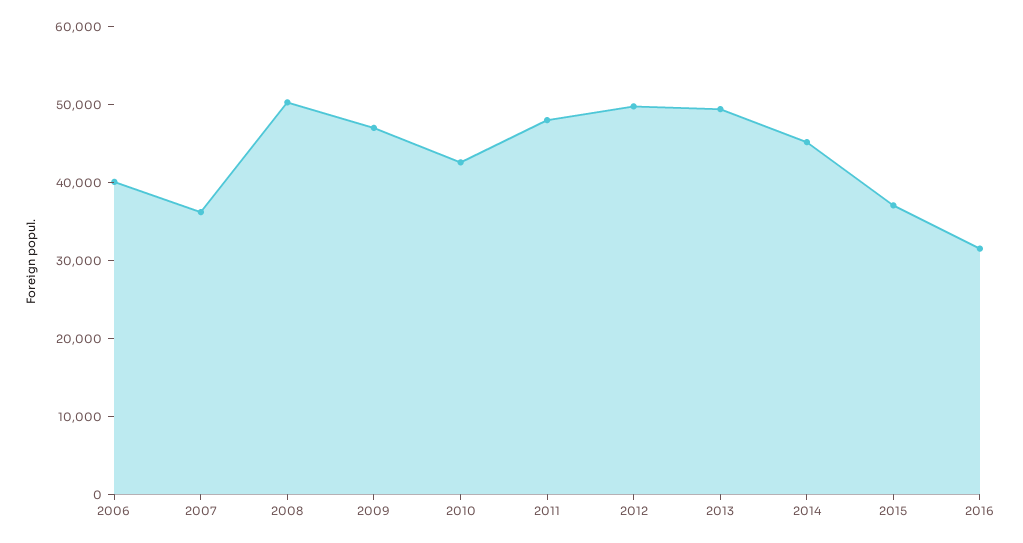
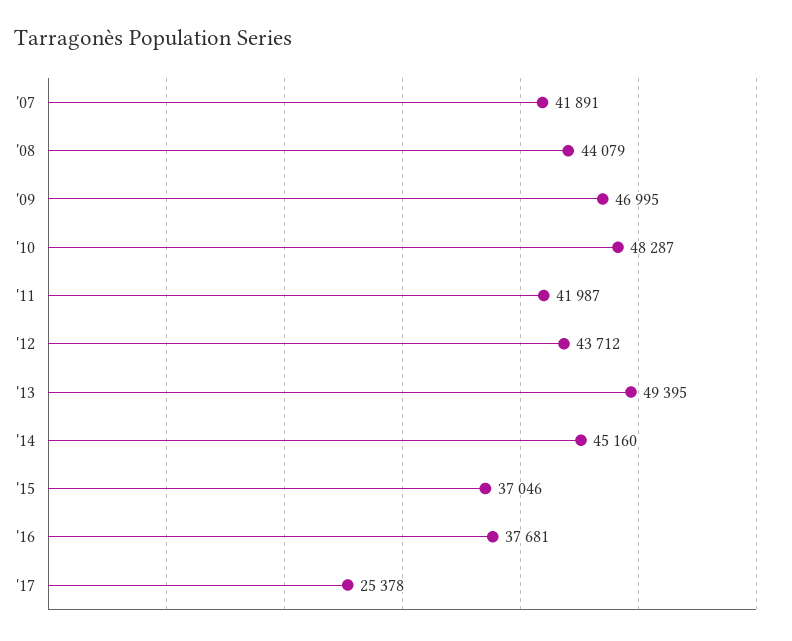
2006: 40000 -> none
2007: 36000 -> 41891
2008: 50000 -> 44079
2010: 42000 -> 48287
2011: 48000 -> 41987
2012: 50000 -> 43712
2016: 32000 -> 37681
'17: none -> 25378

